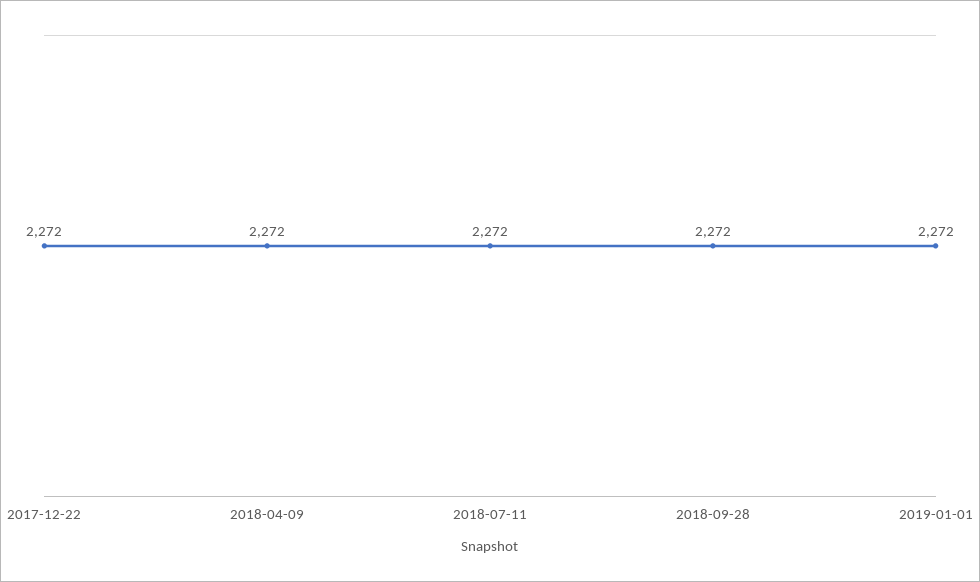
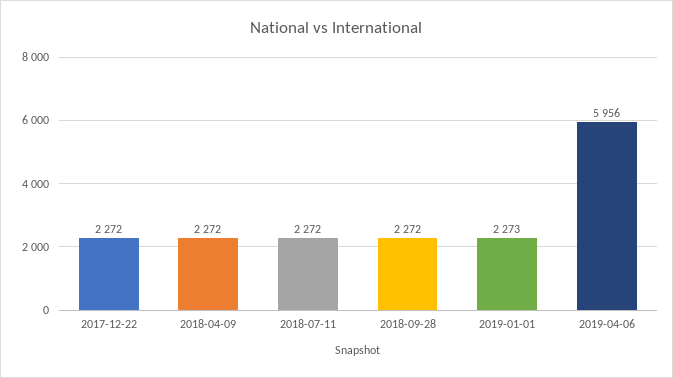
2019-01-01: 2272 -> 2273
2019-04-06: none -> 5956

